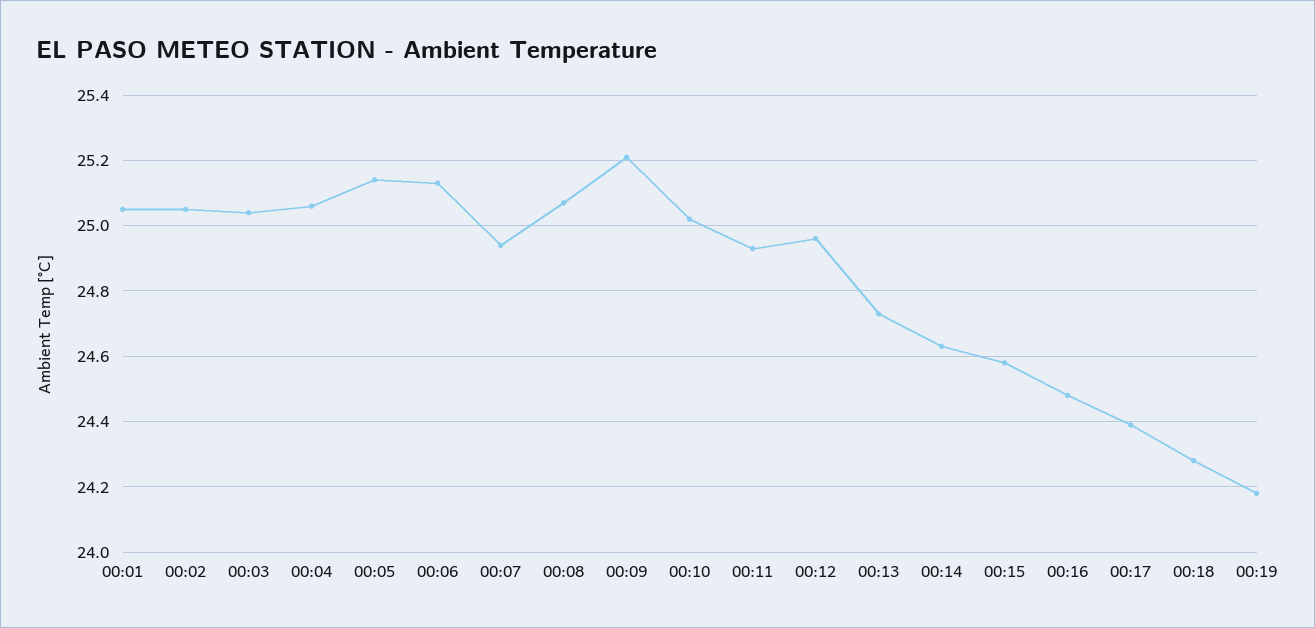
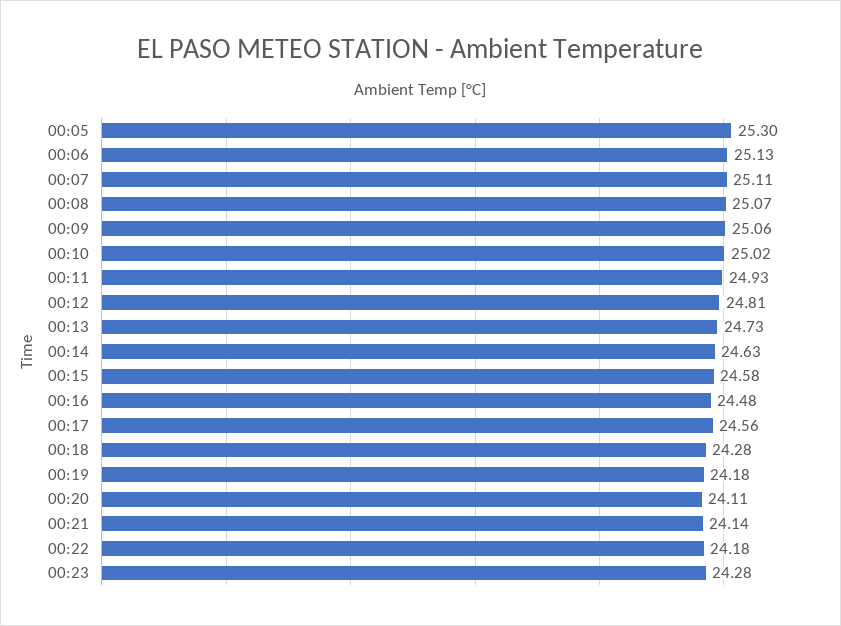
00:01: 25.05 -> none
00:02: 25.05 -> none
00:03: 25.05 -> none
00:04: 25.05 -> none
00:05: 25.15 -> 25.3
00:07: 24.95 -> 25.11
00:09: 25.2 -> 25.06
00:12: 24.95 -> 24.81
00:17: 24.4 -> 24.56
00:20: none -> 24.11
00:21: none -> 24.14
00:22: none -> 24.18
00:23: none -> 24.28

